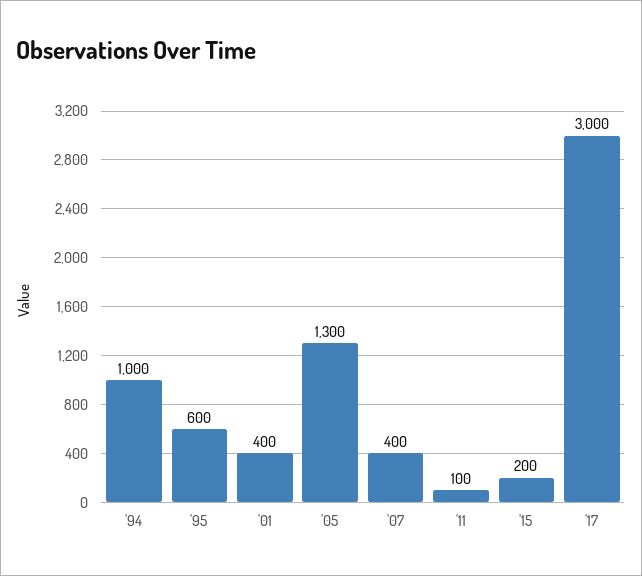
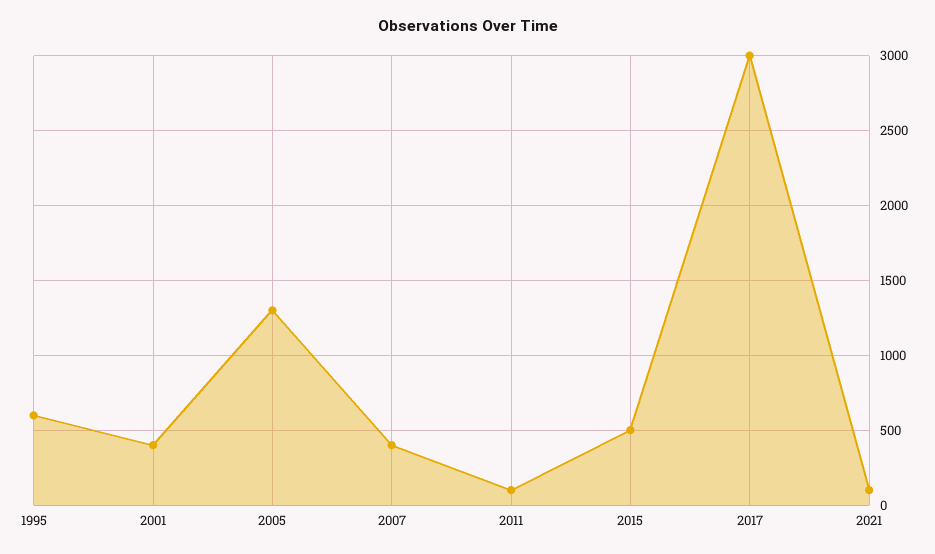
'94: 1000 -> none
'15: 200 -> 500
2021: none -> 100

